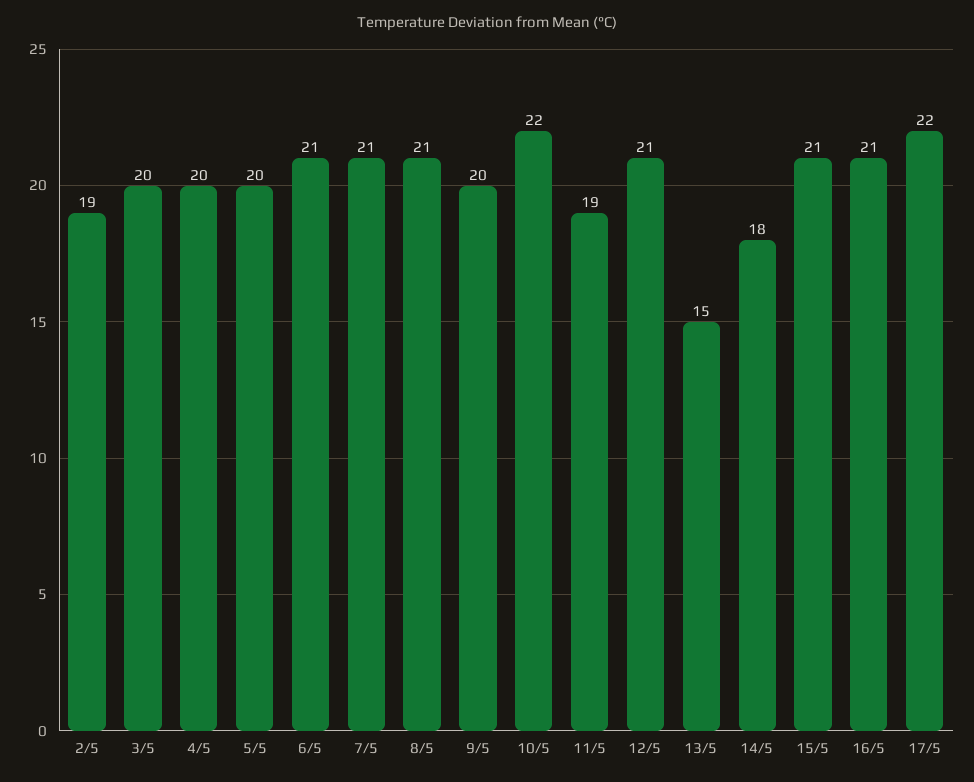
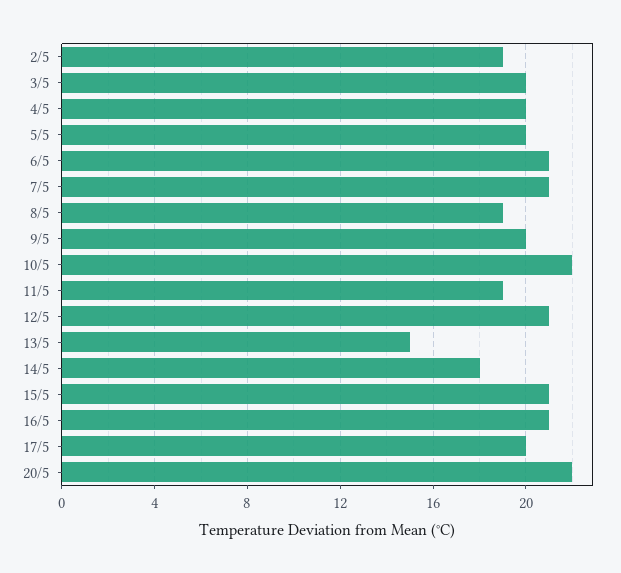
8/5: 21 -> 19
17/5: 22 -> 20
20/5: none -> 22

